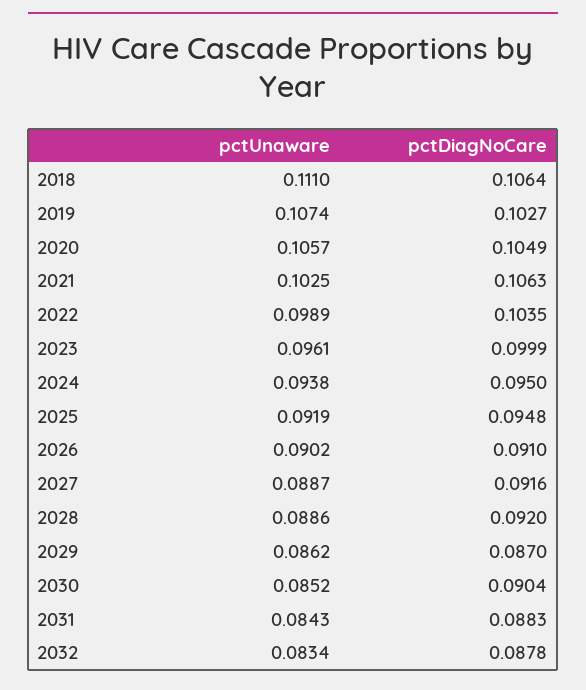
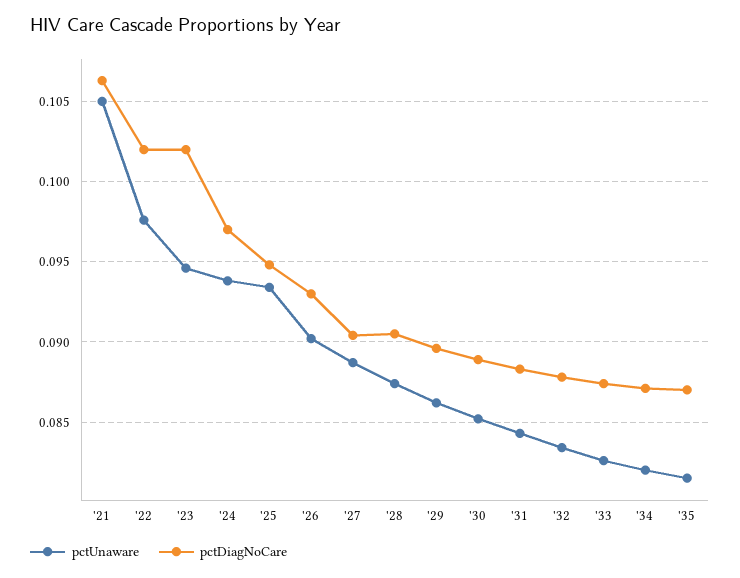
pctUnaware, 2018: 0.111 -> none
pctDiagNoCare, 2018: 0.1064 -> none
pctUnaware, 2019: 0.1074 -> none
pctDiagNoCare, 2019: 0.1027 -> none
pctUnaware, 2020: 0.1057 -> none
pctDiagNoCare, 2020: 0.1049 -> none
pctUnaware, 2021: 0.1025 -> 0.105
pctUnaware, 2022: 0.0989 -> 0.0975
pctDiagNoCare, 2022: 0.1035 -> 0.102
pctUnaware, 2023: 0.0961 -> 0.0945
pctDiagNoCare, 2023: 0.0999 -> 0.102
pctDiagNoCare, 2024: 0.095 -> 0.097
pctUnaware, 2025: 0.0919 -> 0.0935
pctDiagNoCare, 2026: 0.091 -> 0.093
pctDiagNoCare, 2027: 0.0916 -> 0.0905
pctUnaware, 2028: 0.0886 -> 0.0875
pctDiagNoCare, 2028: 0.092 -> 0.0905
pctDiagNoCare, 2029: 0.087 -> 0.0895
pctDiagNoCare, 2030: 0.0904 -> 0.089
pctUnaware, '33: none -> 0.0825
pctDiagNoCare, '33: none -> 0.0875
pctUnaware, '34: none -> 0.082
pctDiagNoCare, '34: none -> 0.087
pctUnaware, '35: none -> 0.0815
pctDiagNoCare, '35: none -> 0.087

